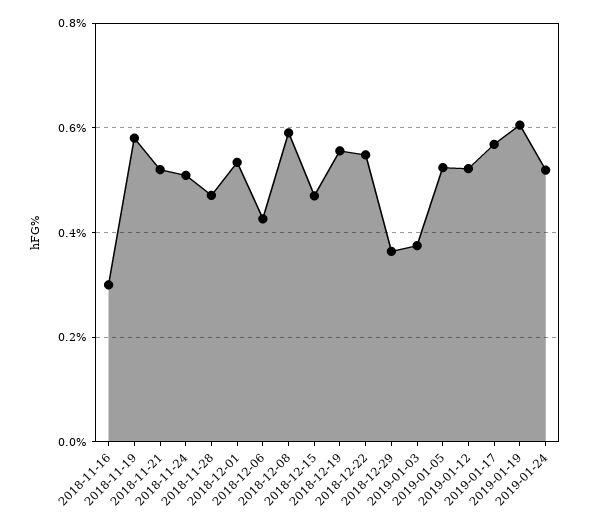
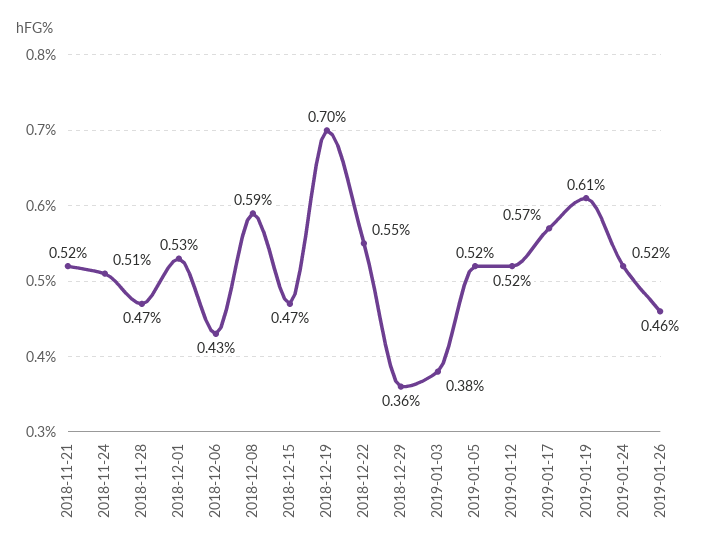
2018-11-16: 0.3 -> none
2018-11-19: 0.58 -> none
2018-12-19: 0.56 -> 0.7
2019-01-26: none -> 0.46

